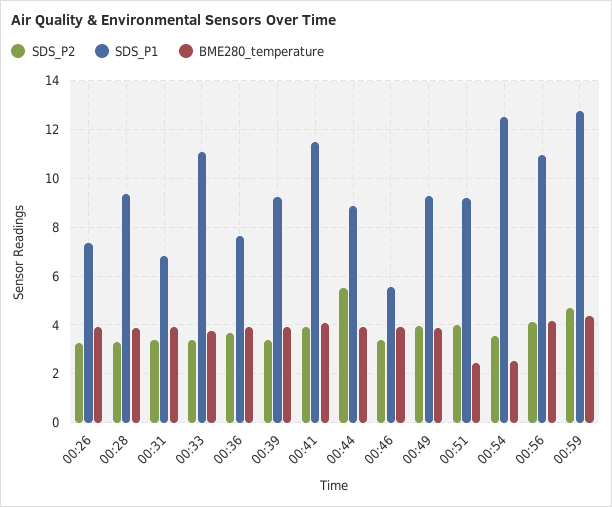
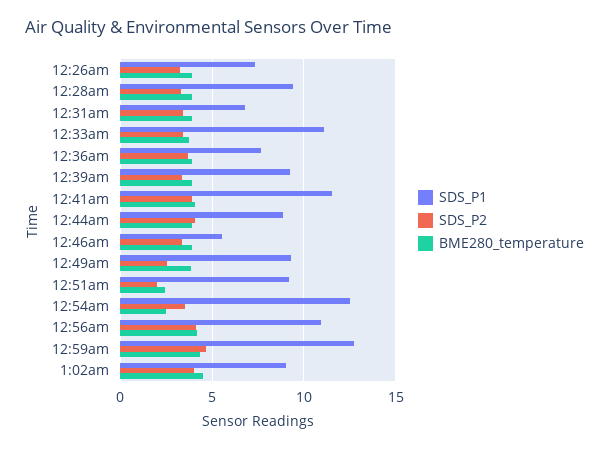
SDS_P2, 00:44: 5.5 -> 4
SDS_P2, 00:49: 4 -> 2.5
SDS_P2, 00:51: 4 -> 2
SDS_P1, 1:02am: none -> 9
SDS_P2, 1:02am: none -> 4
BME280_temperature, 1:02am: none -> 4.5

